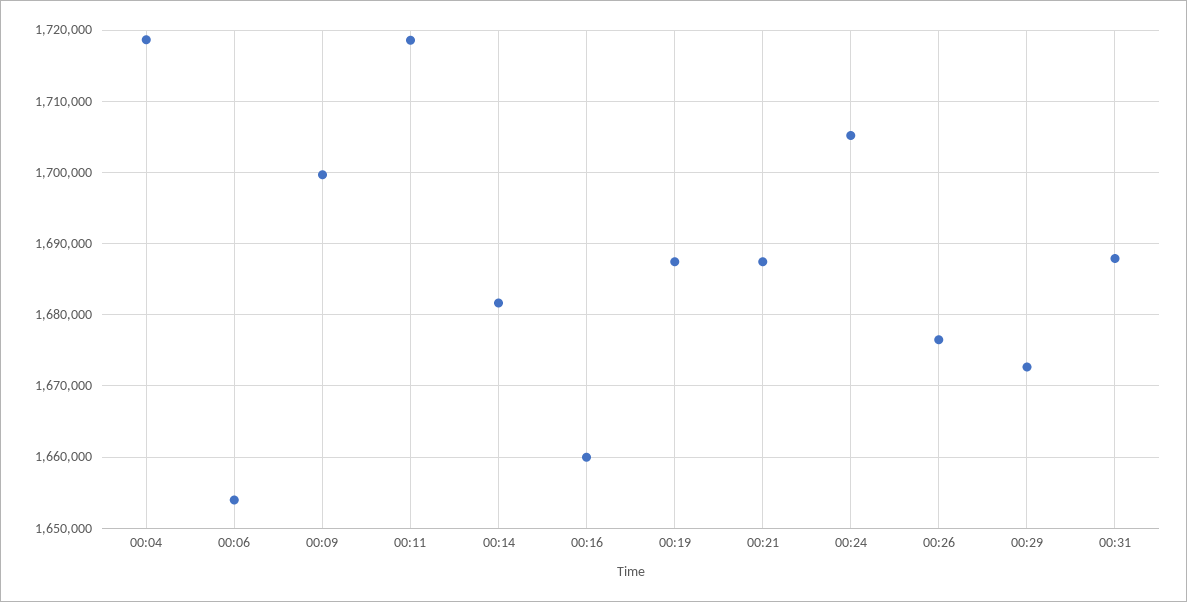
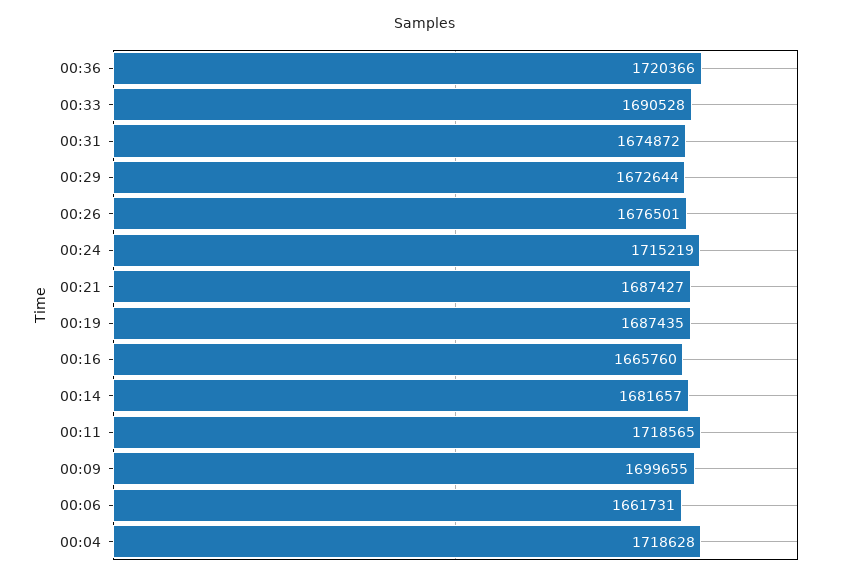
00:06: 1654000 -> 1661731
00:16: 1660000 -> 1665760
00:24: 1705000 -> 1715219
00:31: 1688000 -> 1674872
00:36: none -> 1720366
00:33: none -> 1690528

